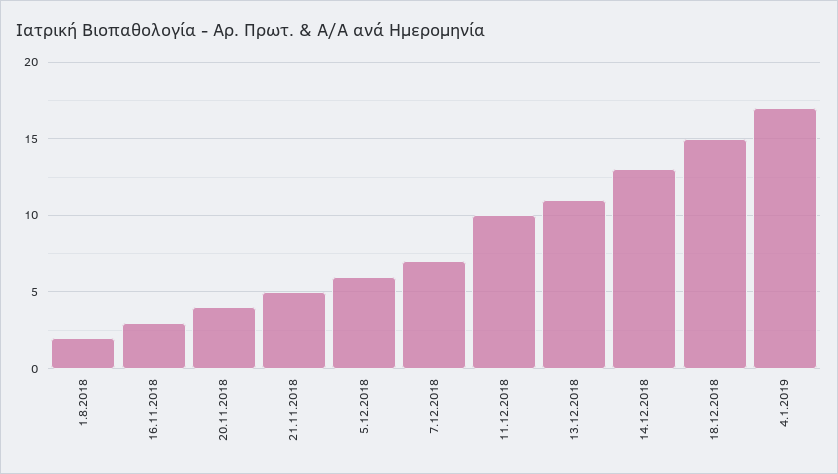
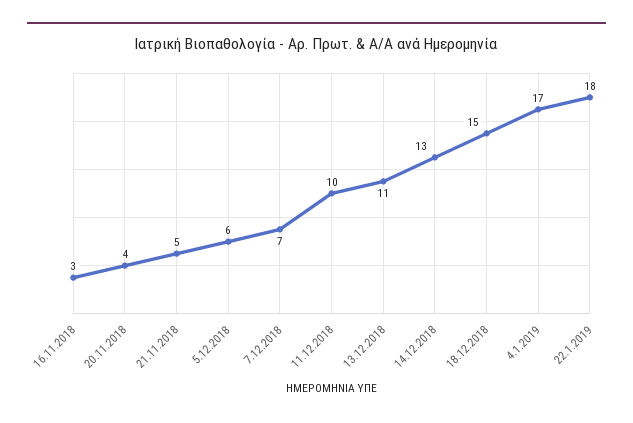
1.8.2018: 2 -> none
22.1.2019: none -> 18

